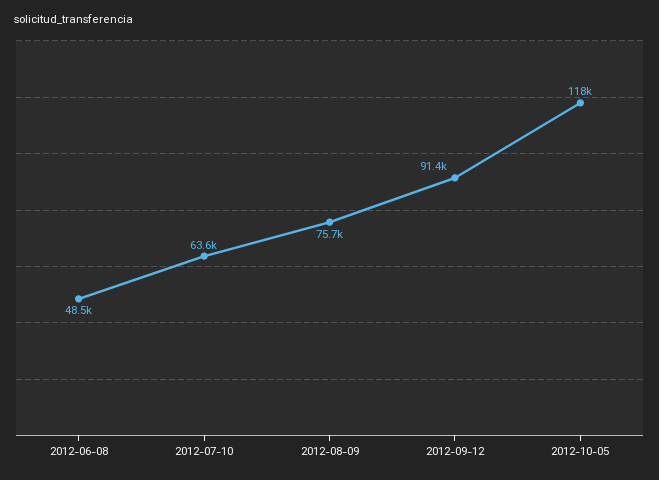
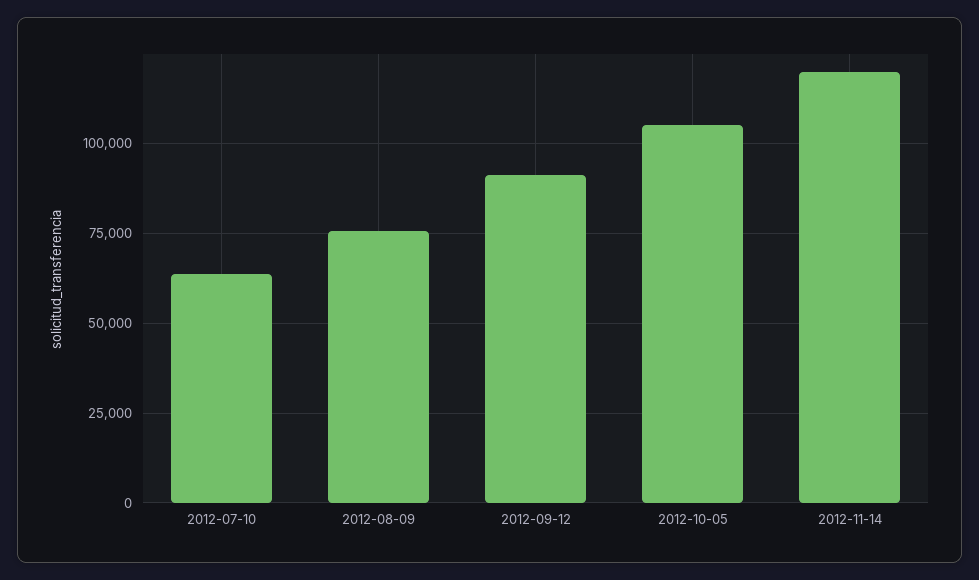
2012-06-08: 48500 -> none
2012-10-05: 118000 -> 105000
2012-11-14: none -> 120000

